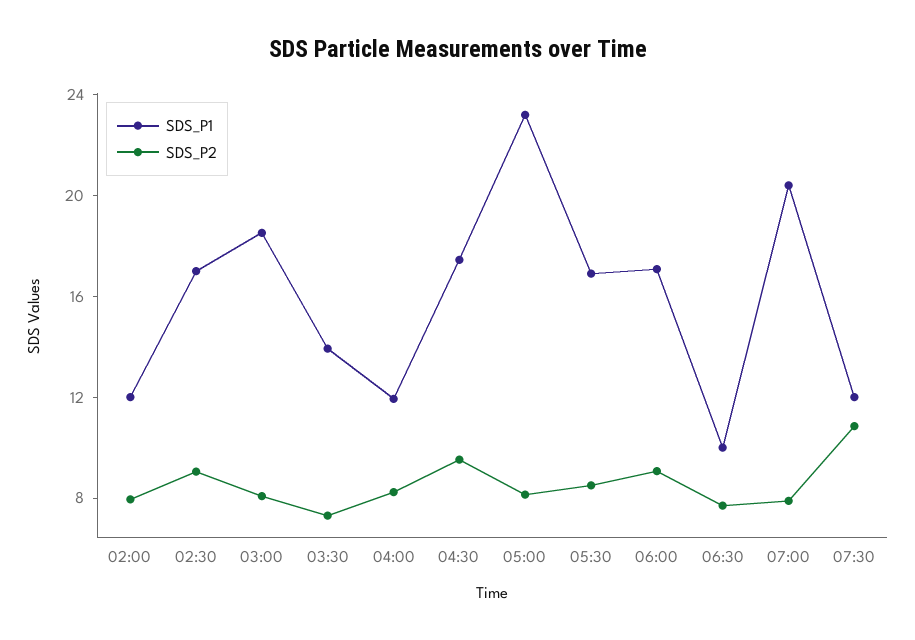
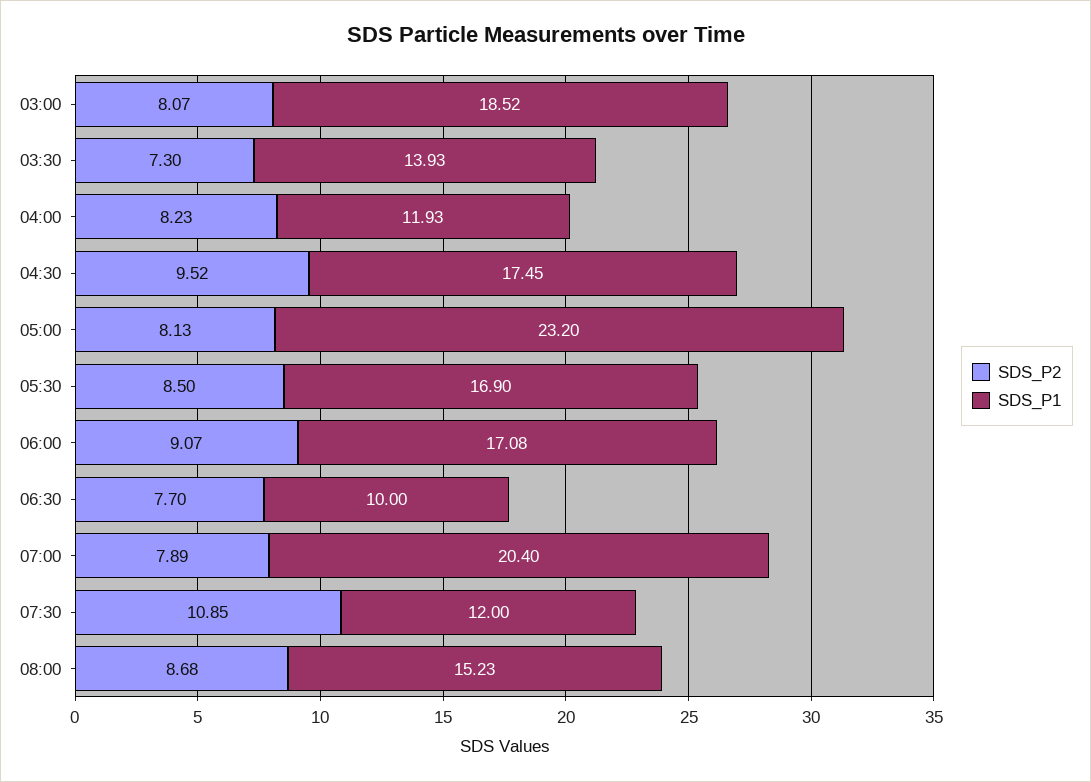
SDS_P1, 02:00: 12 -> none
SDS_P2, 02:00: 8 -> none
SDS_P1, 02:30: 17 -> none
SDS_P2, 02:30: 9 -> none
SDS_P2, 08:00: none -> 8.68
SDS_P1, 08:00: none -> 15.23

